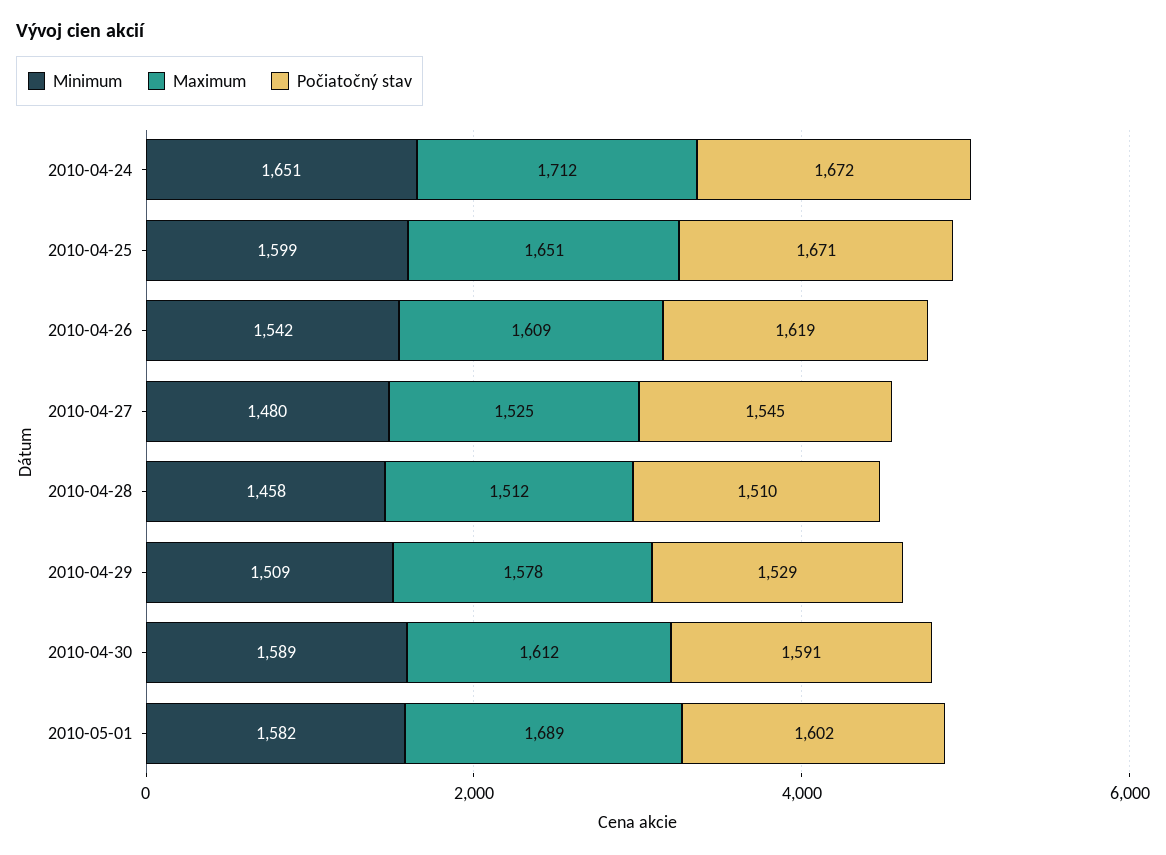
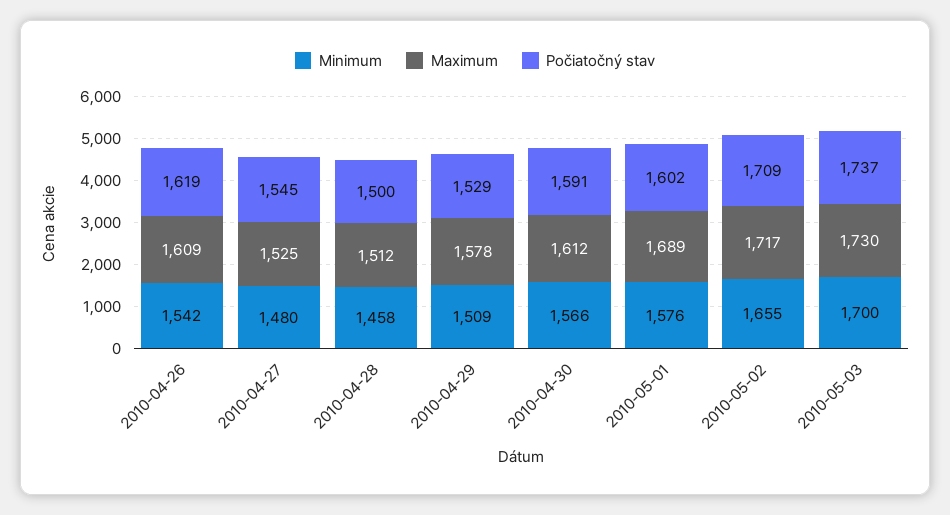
Minimum, 2010-04-24: 1651 -> none
Maximum, 2010-04-24: 1712 -> none
Počiatočný stav, 2010-04-24: 1672 -> none
Minimum, 2010-04-25: 1599 -> none
Maximum, 2010-04-25: 1651 -> none
Počiatočný stav, 2010-04-25: 1671 -> none
Počiatočný stav, 2010-04-28: 1510 -> 1500
Minimum, 2010-04-30: 1589 -> 1566
Minimum, 2010-05-01: 1582 -> 1576
Minimum, 2010-05-02: none -> 1655
Maximum, 2010-05-02: none -> 1717
Počiatočný stav, 2010-05-02: none -> 1709
Minimum, 2010-05-03: none -> 1700
Maximum, 2010-05-03: none -> 1730
Počiatočný stav, 2010-05-03: none -> 1737

